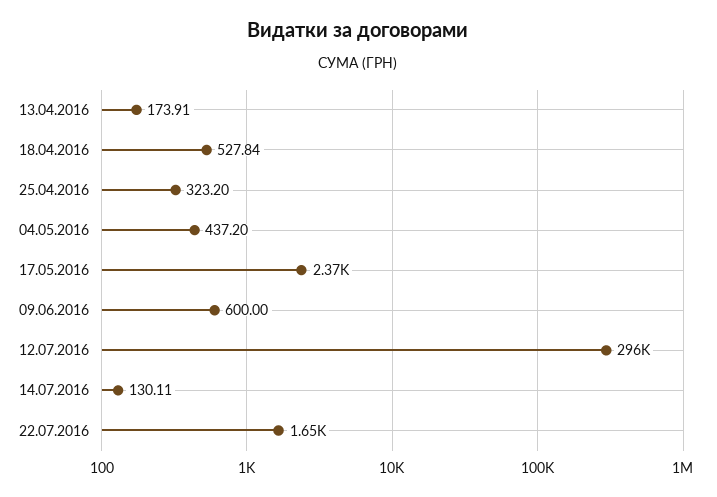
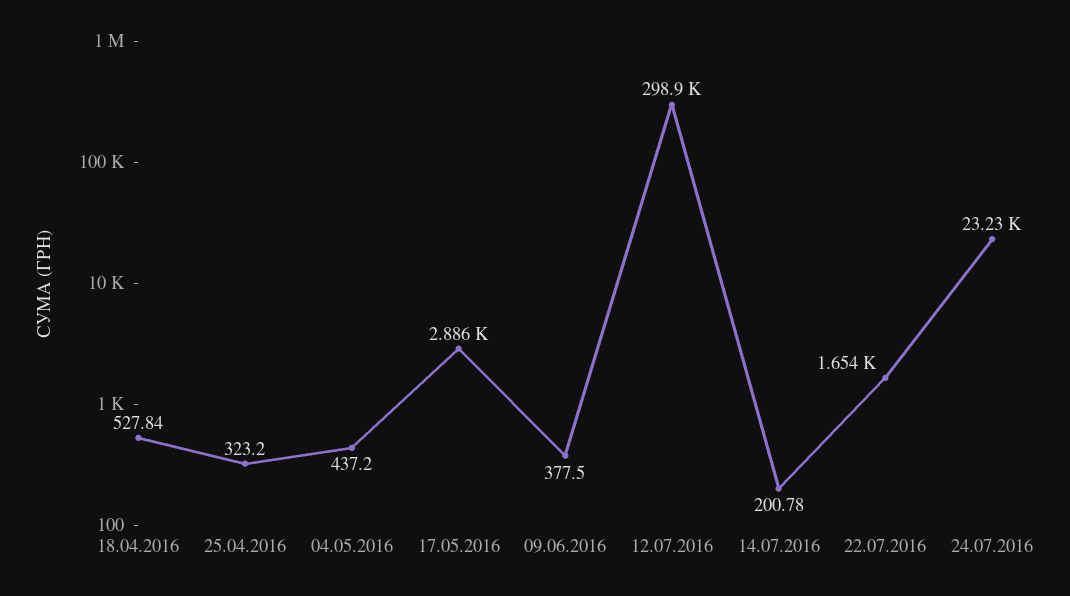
13.04.2016: 173.91 -> none
17.05.2016: 2370 -> 2886
09.06.2016: 600 -> 377.5
12.07.2016: 296000 -> 298900
14.07.2016: 130.11 -> 200.78
24.07.2016: none -> 23230

